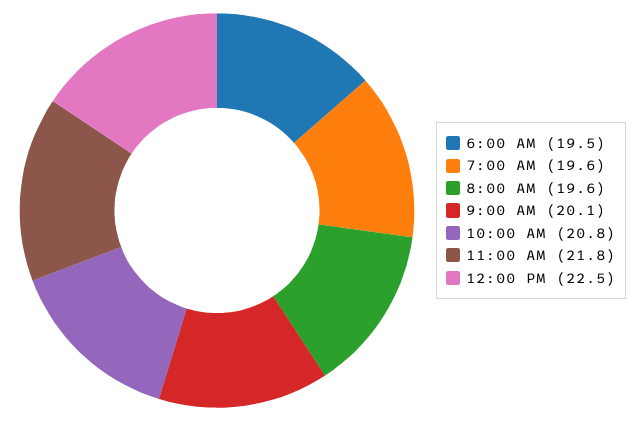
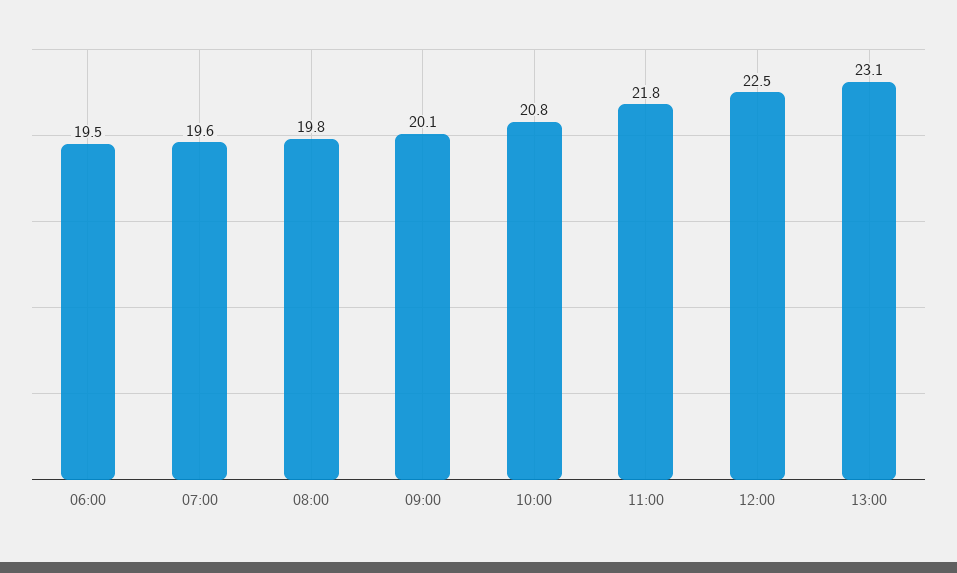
8:00 AM: 19.6 -> 19.8
13:00: none -> 23.1

